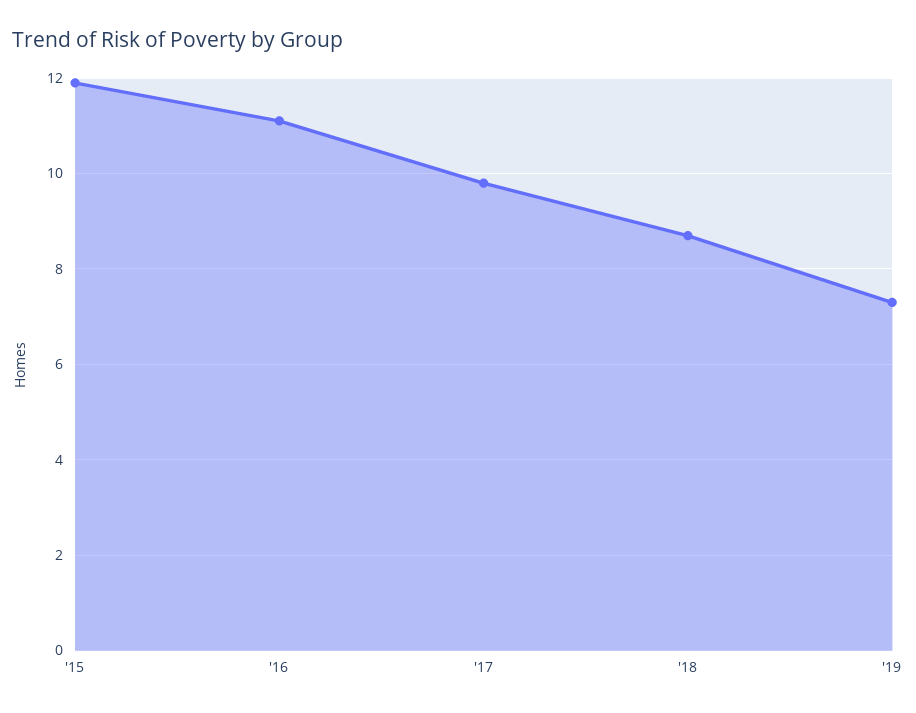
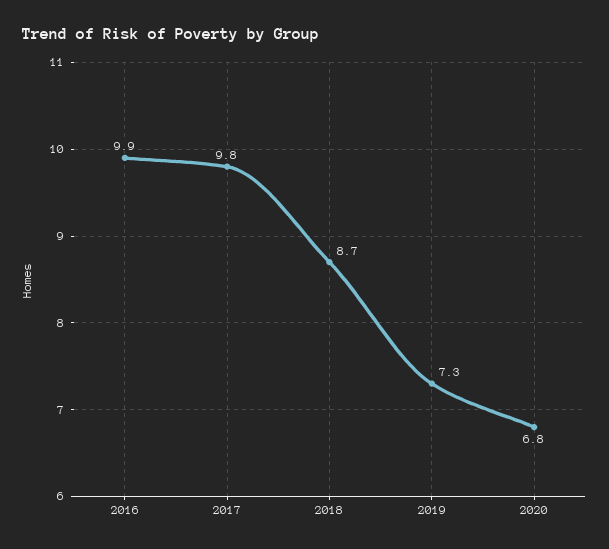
'15: 12 -> none
'16: 11 -> 9.9
2020: none -> 6.8

